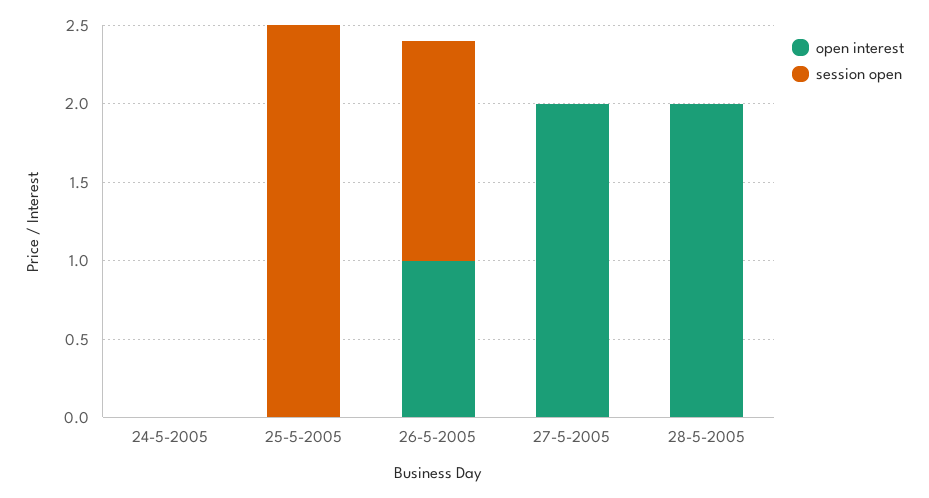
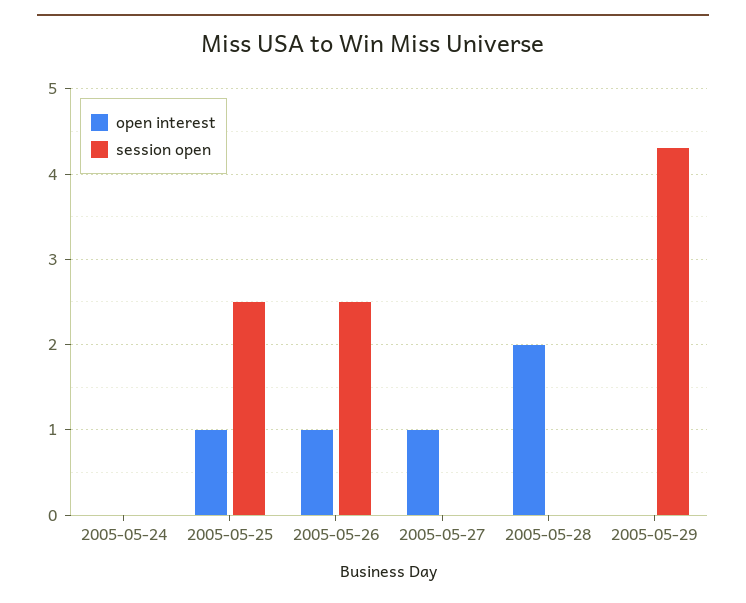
open interest, 25-5-2005: 0 -> 1
session open, 26-5-2005: 1.4 -> 2.5
open interest, 27-5-2005: 2 -> 1
open interest, 2005-05-29: none -> 0
session open, 2005-05-29: none -> 4.3

